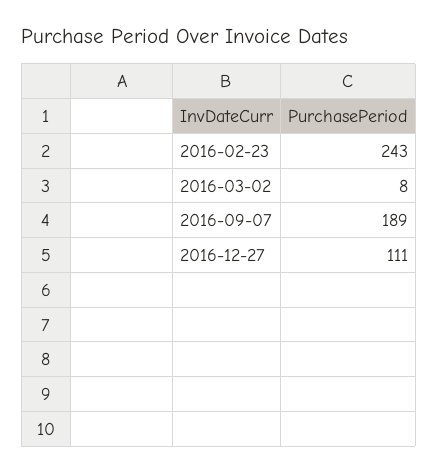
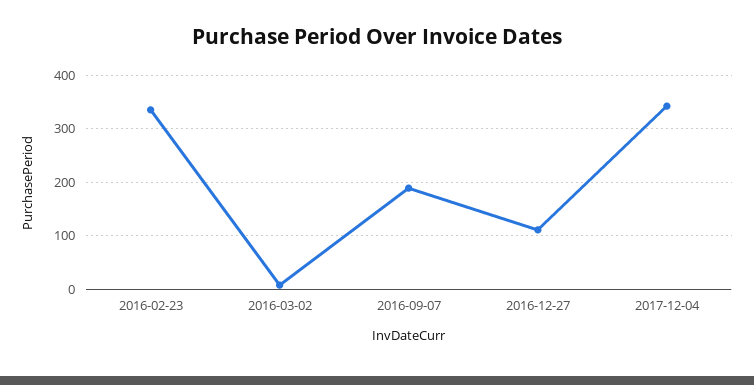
2016-02-23: 243 -> 340
2017-12-04: none -> 340

